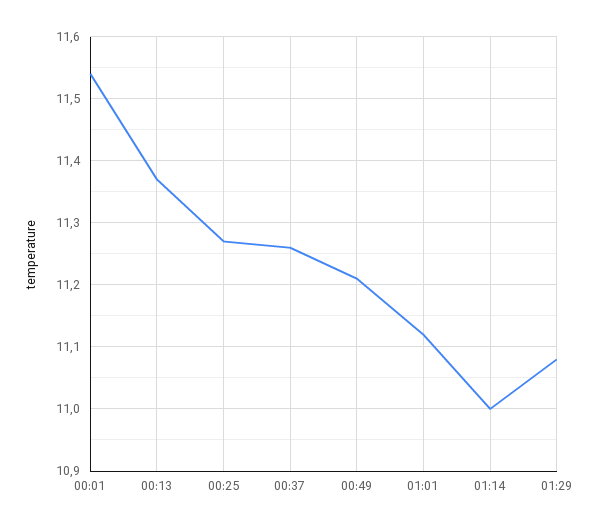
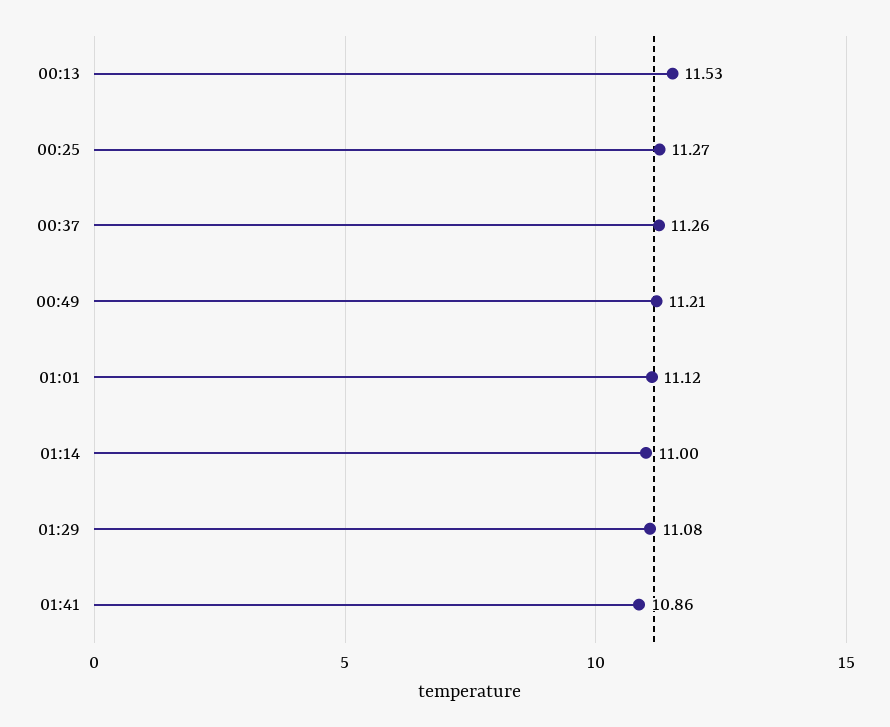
00:01: 11.54 -> none
00:13: 11.37 -> 11.53
01:41: none -> 10.86

